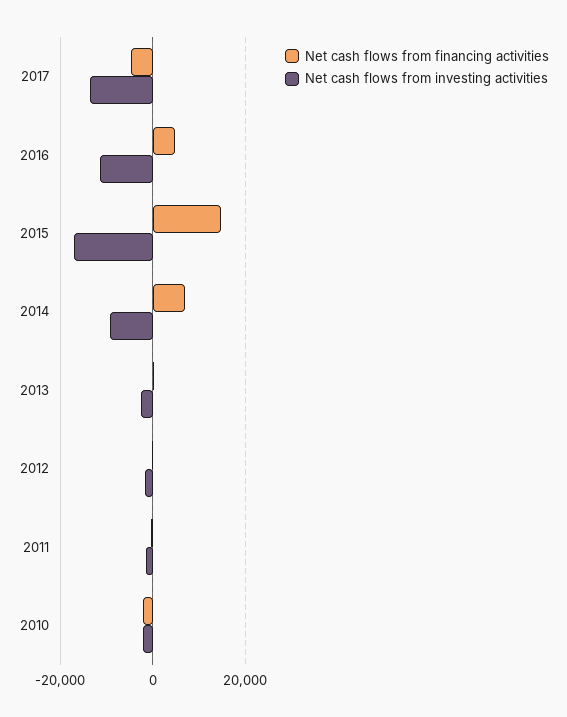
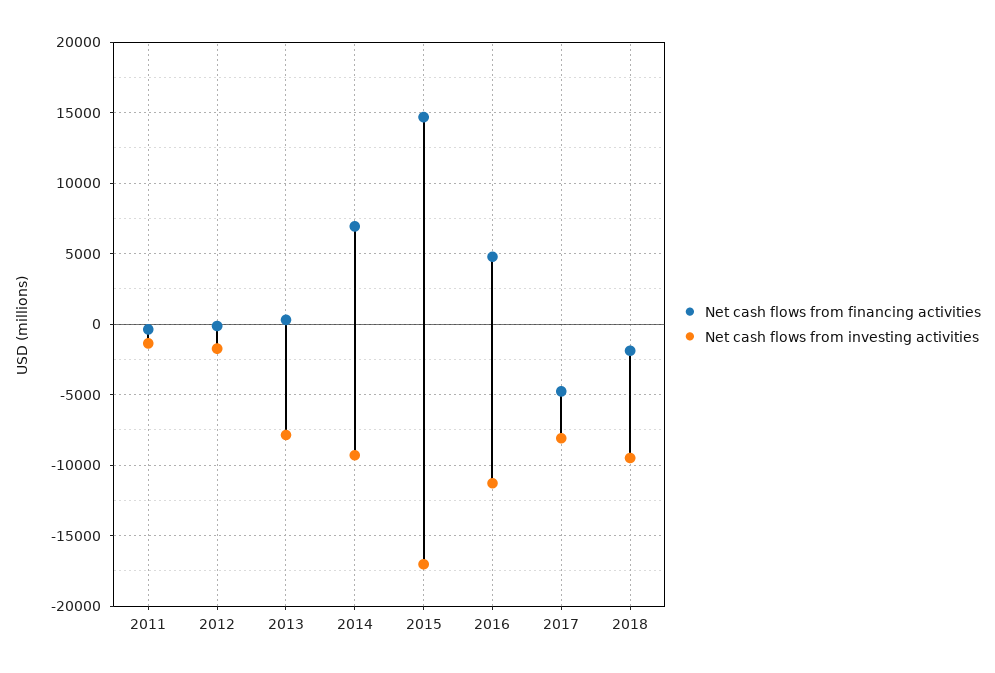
Net cash flows from investing activities, 2017: -14000 -> -8000
Net cash flows from investing activities, 2013: -2000 -> -8000
Net cash flows from financing activities, 2010: -2000 -> none
Net cash flows from investing activities, 2010: -2000 -> none
Net cash flows from financing activities, 2018: none -> -2000
Net cash flows from investing activities, 2018: none -> -9500

